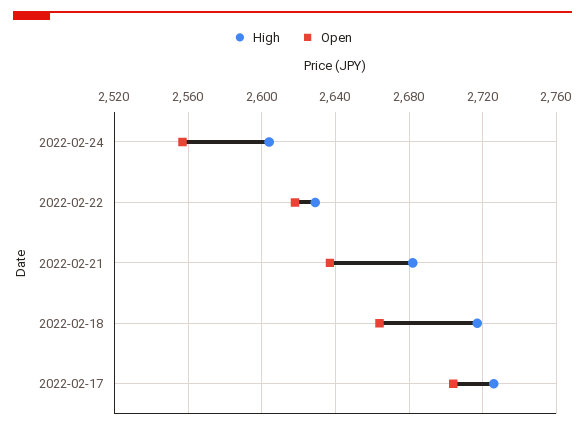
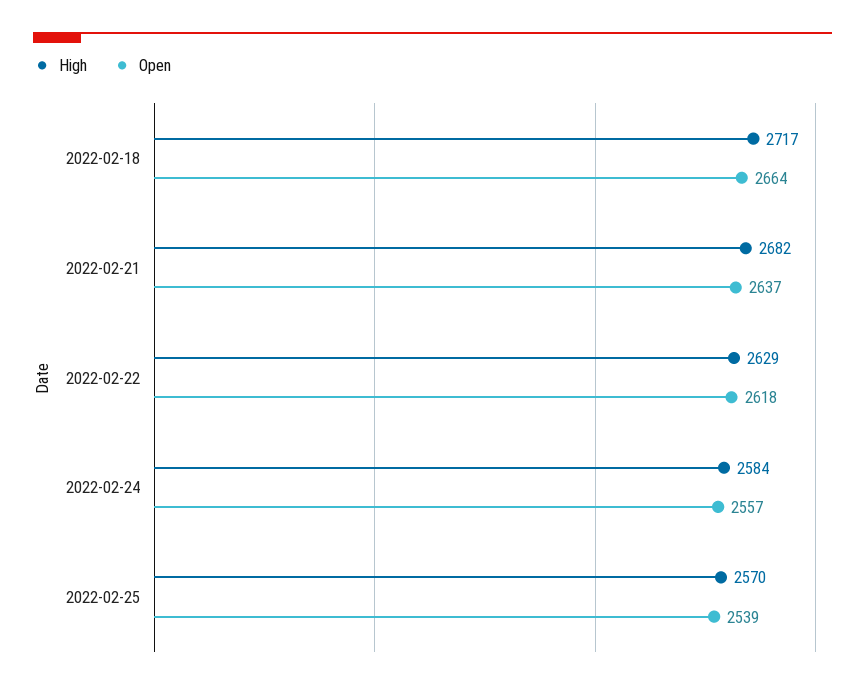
High, 2022-02-24: 2605 -> 2584
High, 2022-02-17: 2725 -> none
Open, 2022-02-17: 2705 -> none
High, 2022-02-25: none -> 2570
Open, 2022-02-25: none -> 2539

